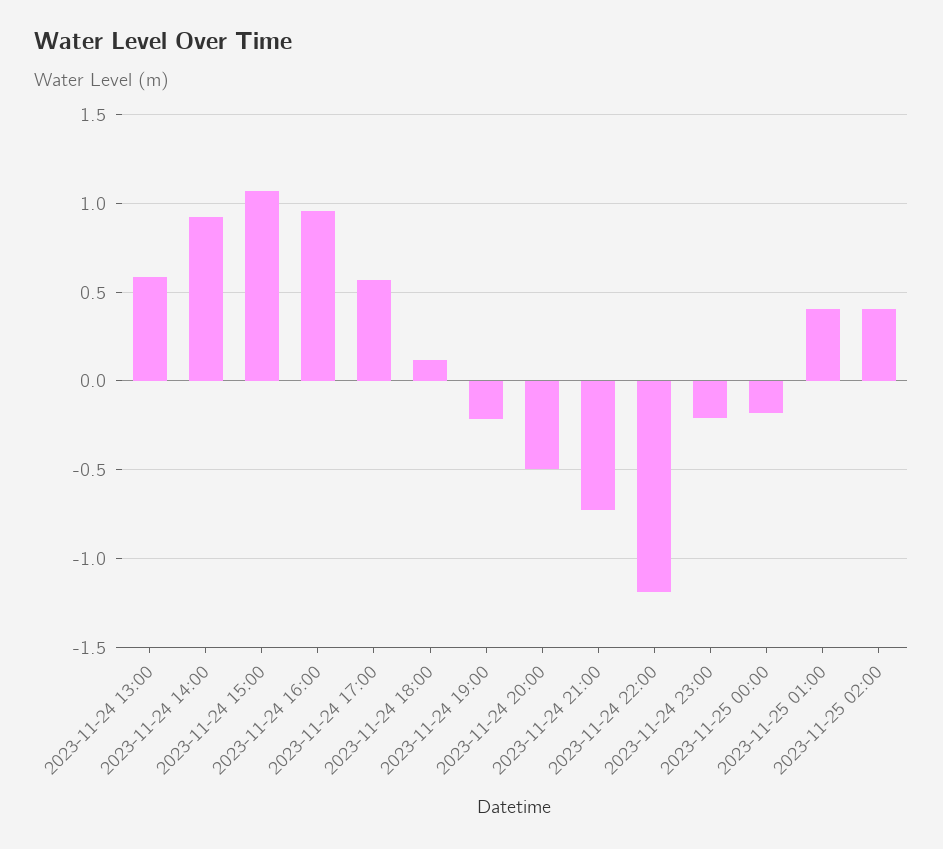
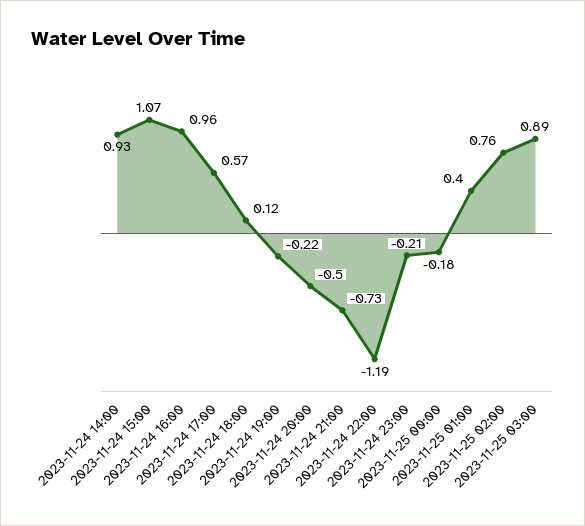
2023-11-24 13:00: 0.6 -> none
2023-11-25 02:00: 0.4 -> 0.76
2023-11-25 03:00: none -> 0.89

